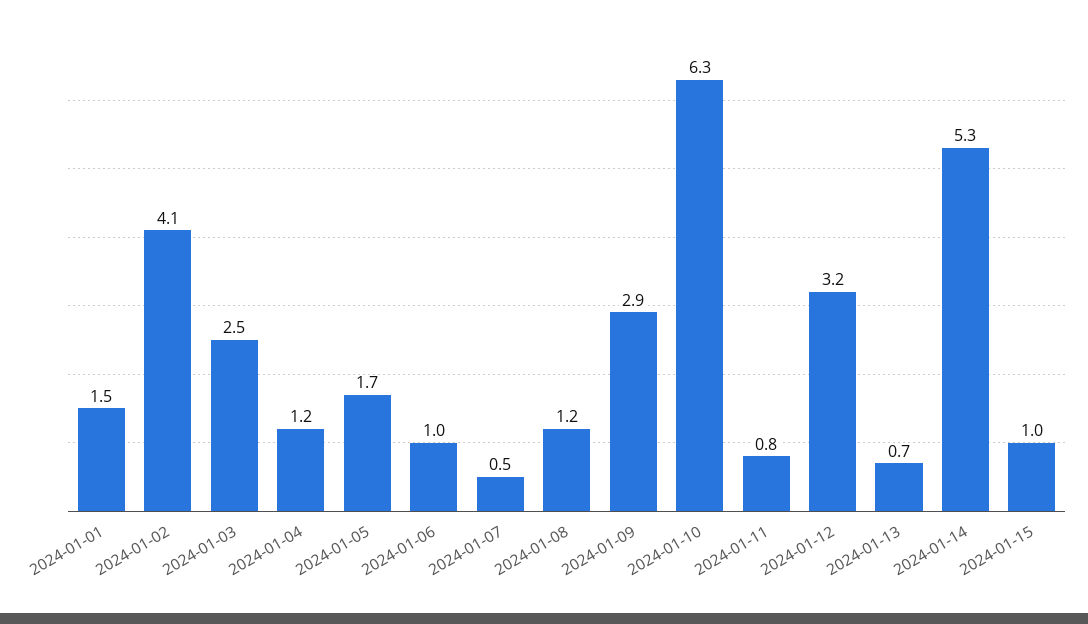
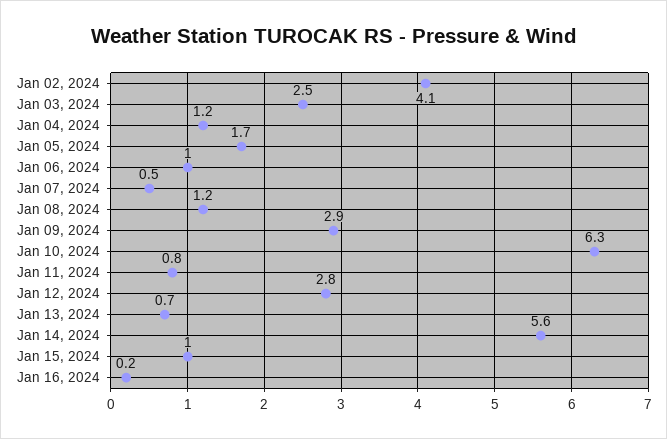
2024-01-01: 1.5 -> none
2024-01-12: 3.2 -> 2.8
2024-01-14: 5.3 -> 5.6
Jan 16, 2024: none -> 0.2

